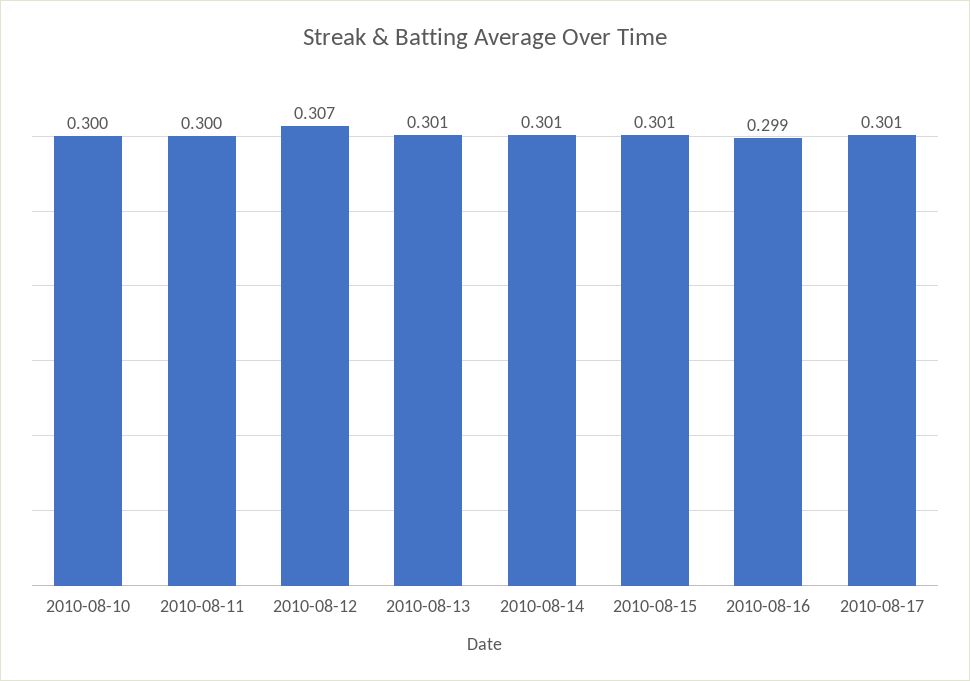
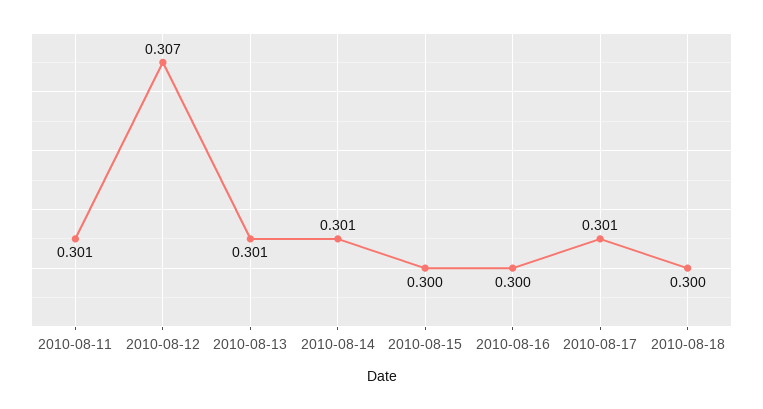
2010-08-10: 0.3 -> none
2010-08-11: 0.3 -> 0.301
2010-08-15: 0.301 -> 0.3
2010-08-16: 0.299 -> 0.3
2010-08-18: none -> 0.3

